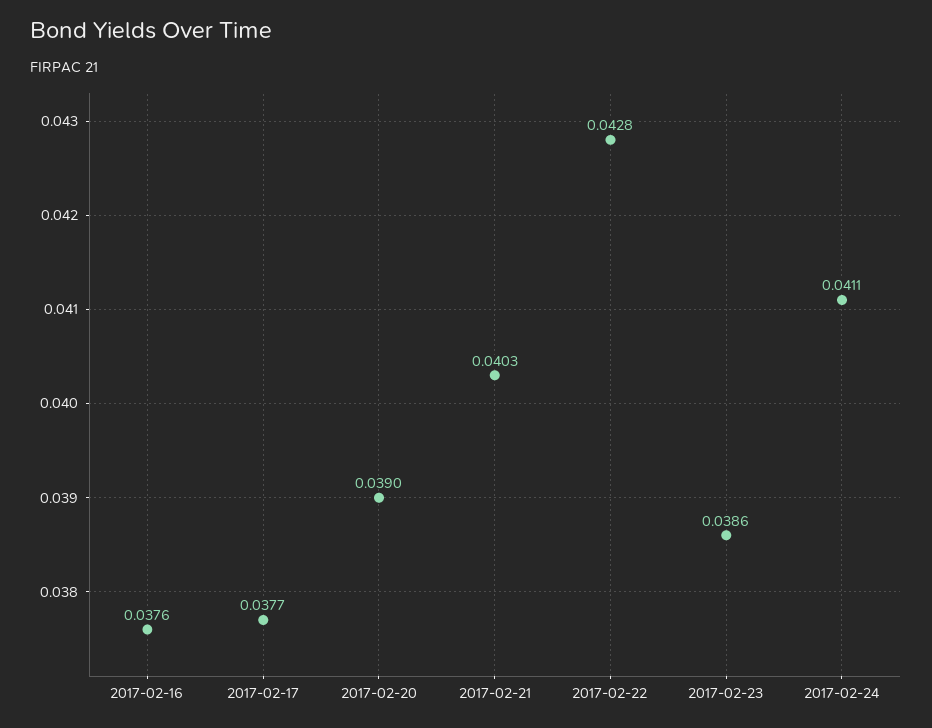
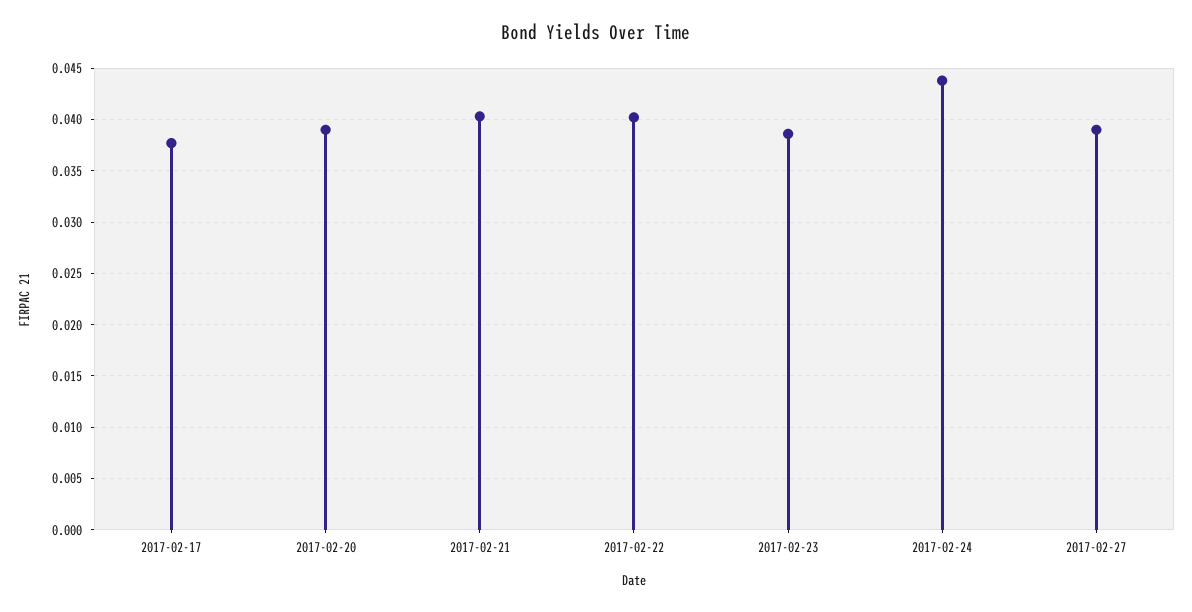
2017-02-16: 0.0376 -> none
2017-02-22: 0.0428 -> 0.04
2017-02-24: 0.0411 -> 0.044
2017-02-27: none -> 0.039

